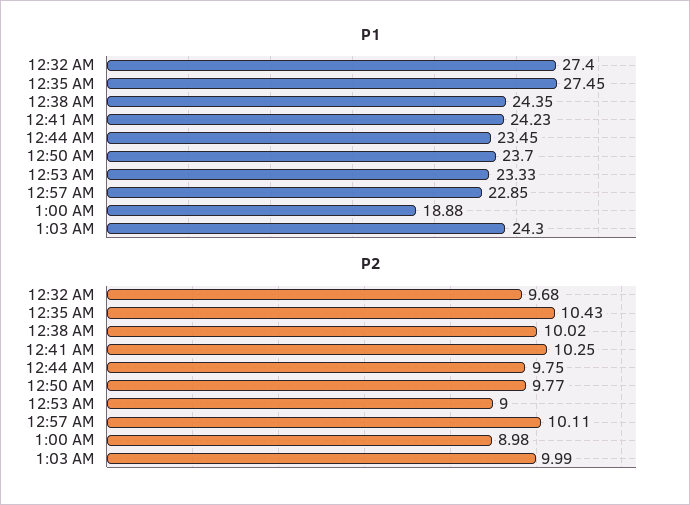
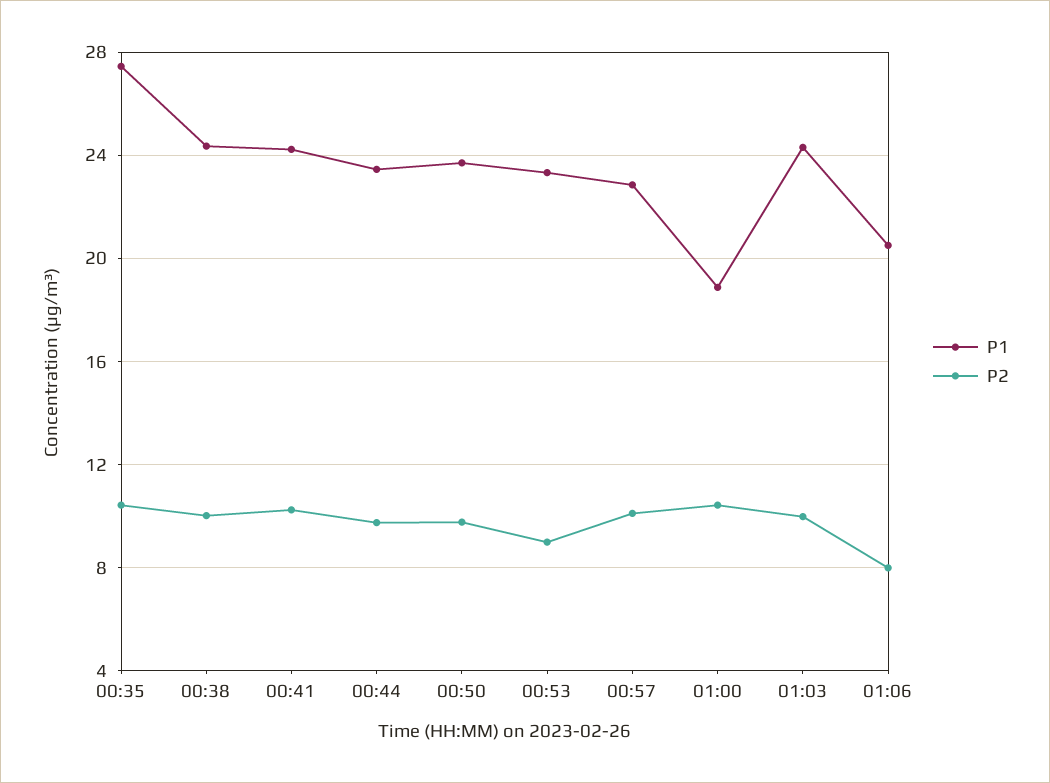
P1, 12:32 AM: 27.4 -> none
P2, 12:32 AM: 9.68 -> none
P2, 1:00 AM: 8.98 -> 10.5
P1, 01:06: none -> 20.5
P2, 01:06: none -> 8

